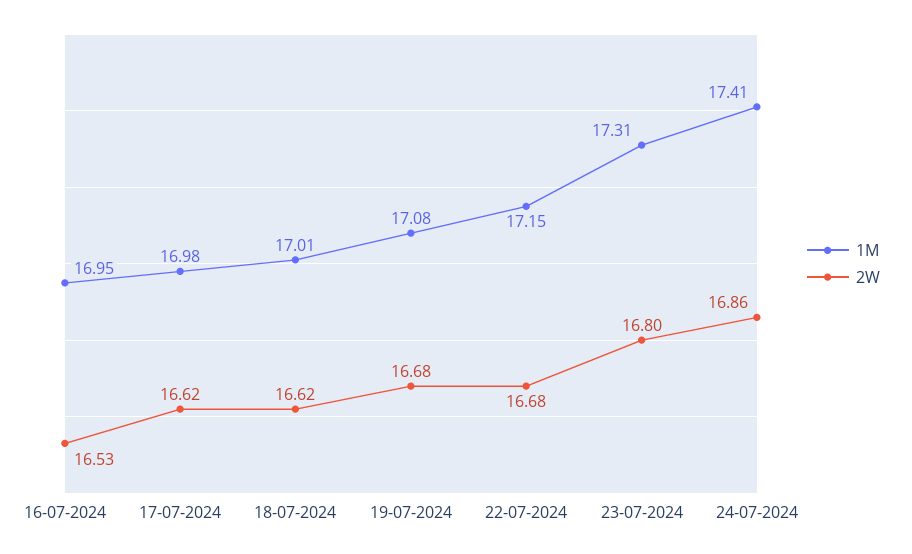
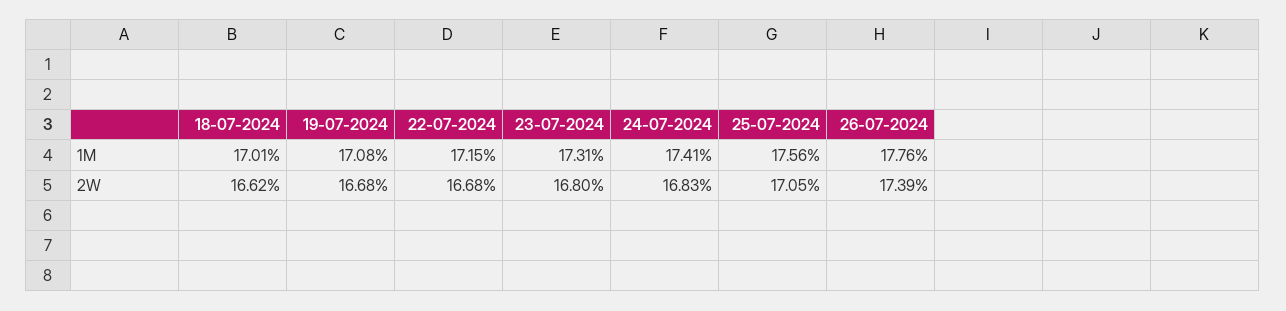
1M, 16-07-2024: 16.95 -> none
2W, 16-07-2024: 16.53 -> none
1M, 17-07-2024: 16.98 -> none
2W, 17-07-2024: 16.62 -> none
2W, 24-07-2024: 16.86 -> 16.83
1M, 25-07-2024: none -> 17.56
1M, 26-07-2024: none -> 17.76
2W, 25-07-2024: none -> 17.05
2W, 26-07-2024: none -> 17.39

